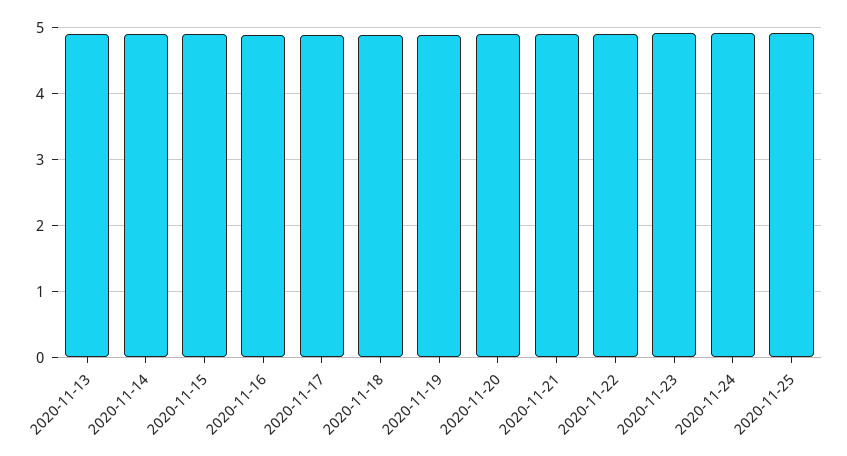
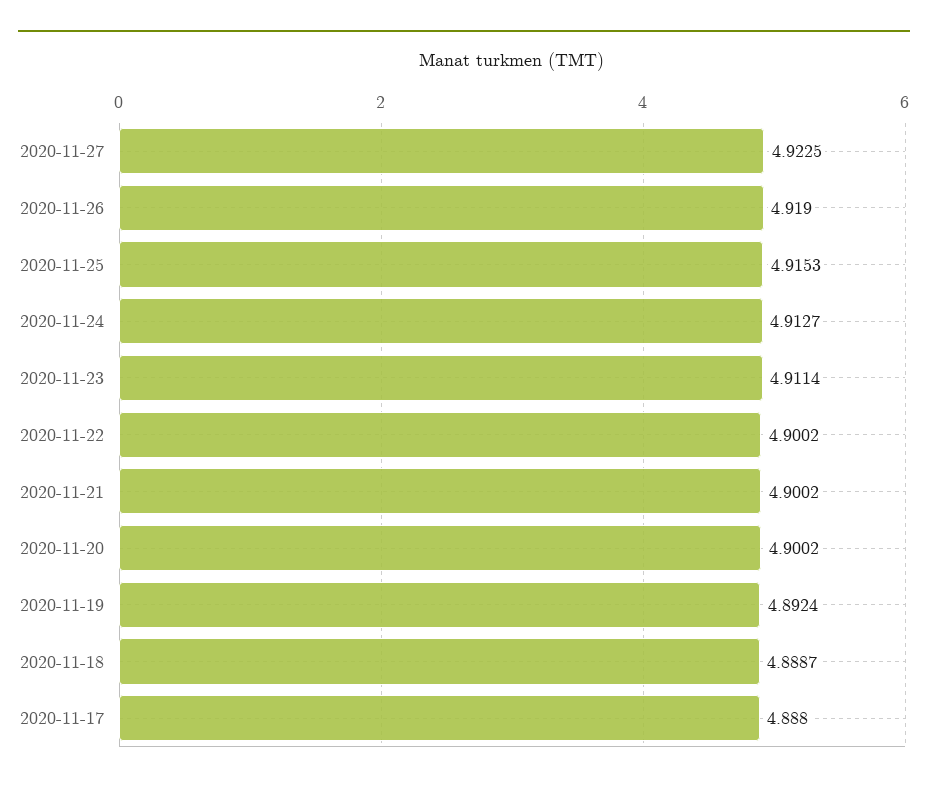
2020-11-13: 4.9 -> none
2020-11-14: 4.9 -> none
2020-11-15: 4.9 -> none
2020-11-16: 4.9 -> none
2020-11-27: none -> 4.9225
2020-11-26: none -> 4.919

